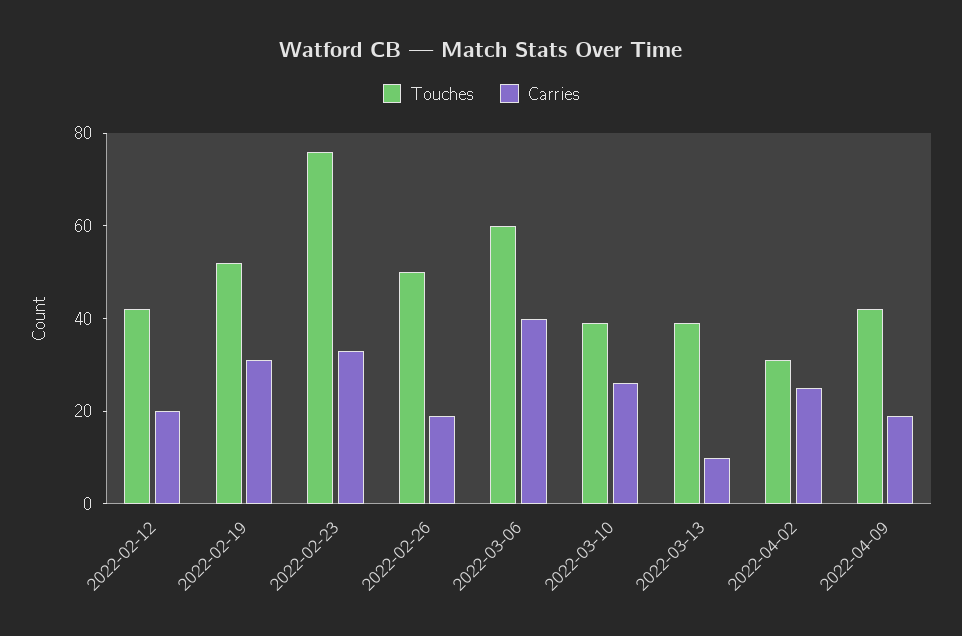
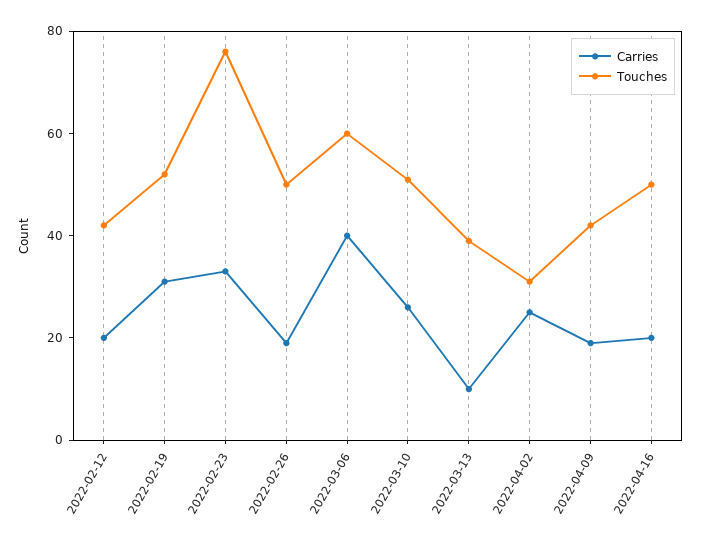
Touches, 2022-03-10: 40 -> 50
Carries, 2022-04-16: none -> 20
Touches, 2022-04-16: none -> 50

